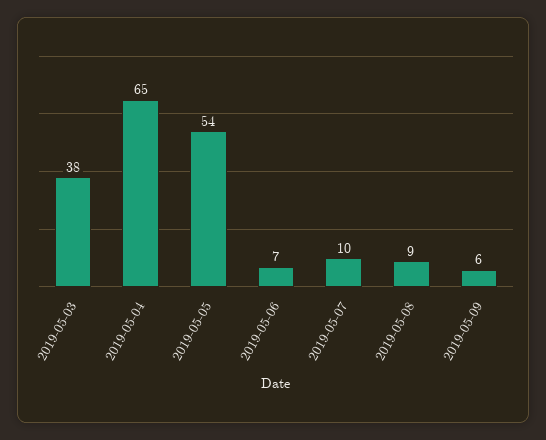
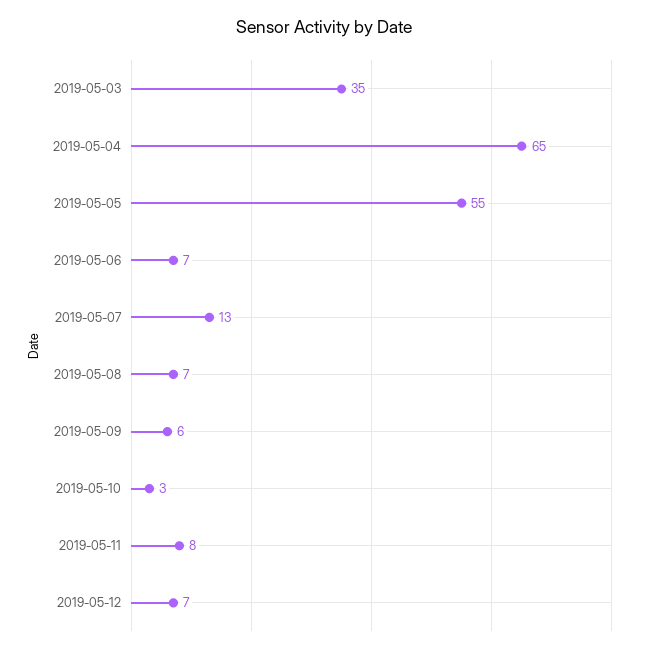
2019-05-03: 38 -> 35
2019-05-05: 54 -> 55
2019-05-07: 10 -> 13
2019-05-08: 9 -> 7
2019-05-10: none -> 3
2019-05-11: none -> 8
2019-05-12: none -> 7

